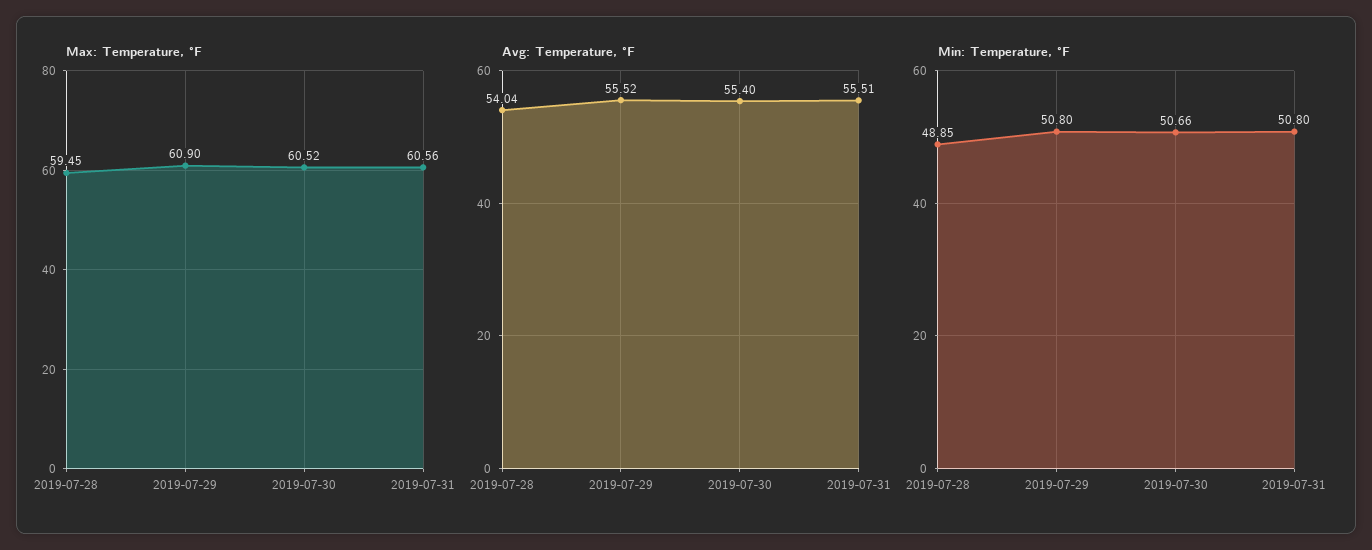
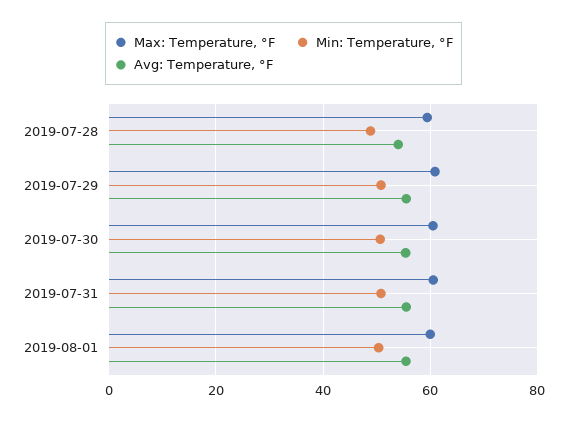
Max: Temperature, °F, 2019-08-01: none -> 60
Min: Temperature, °F, 2019-08-01: none -> 50
Avg: Temperature, °F, 2019-08-01: none -> 56

